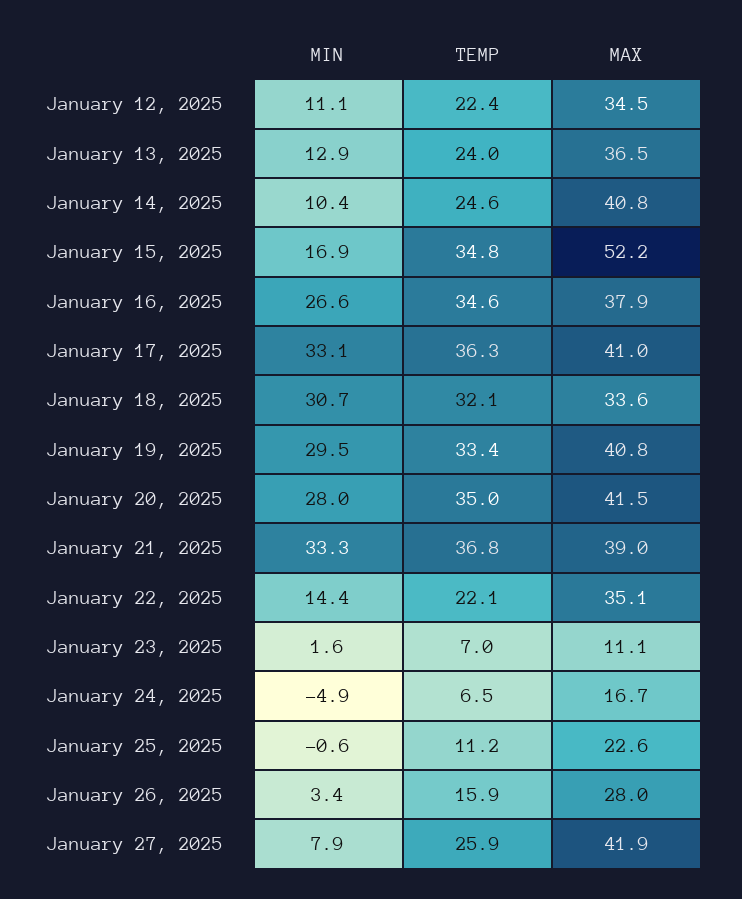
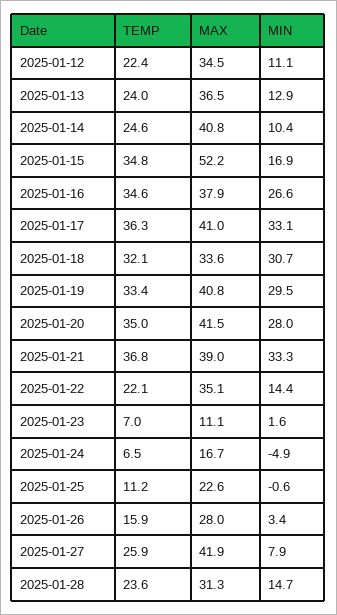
TEMP, 2025-01-28: none -> 23.6
MAX, 2025-01-28: none -> 31.3
MIN, 2025-01-28: none -> 14.7

